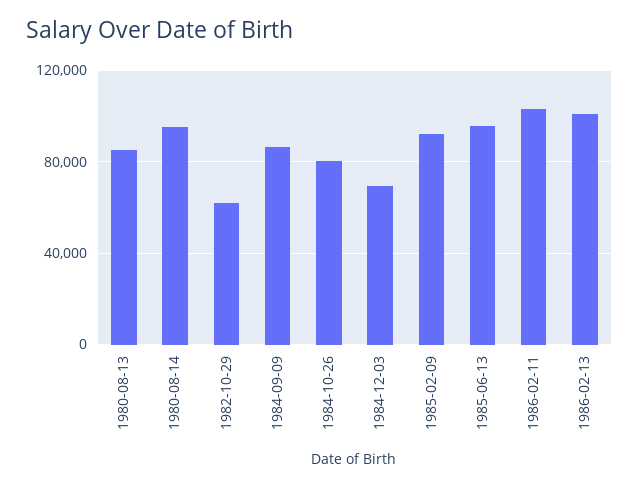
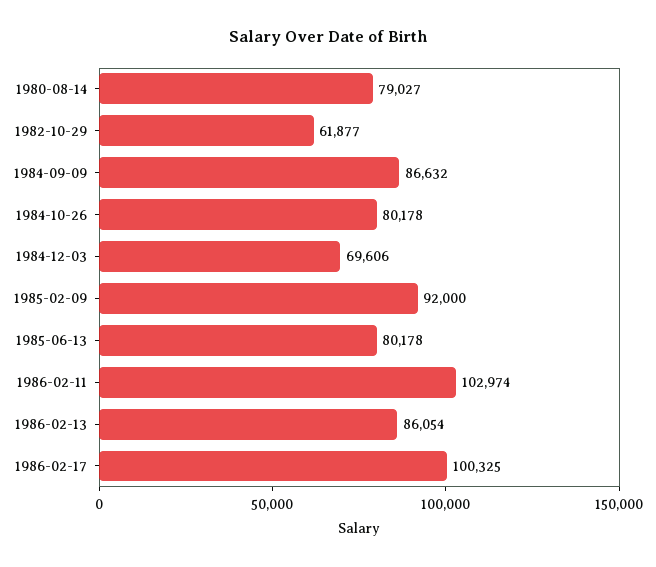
1980-08-13: 85000 -> none
1980-08-14: 95000 -> 79027
1985-06-13: 95000 -> 80178
1986-02-13: 100000 -> 86054
1986-02-17: none -> 100325

